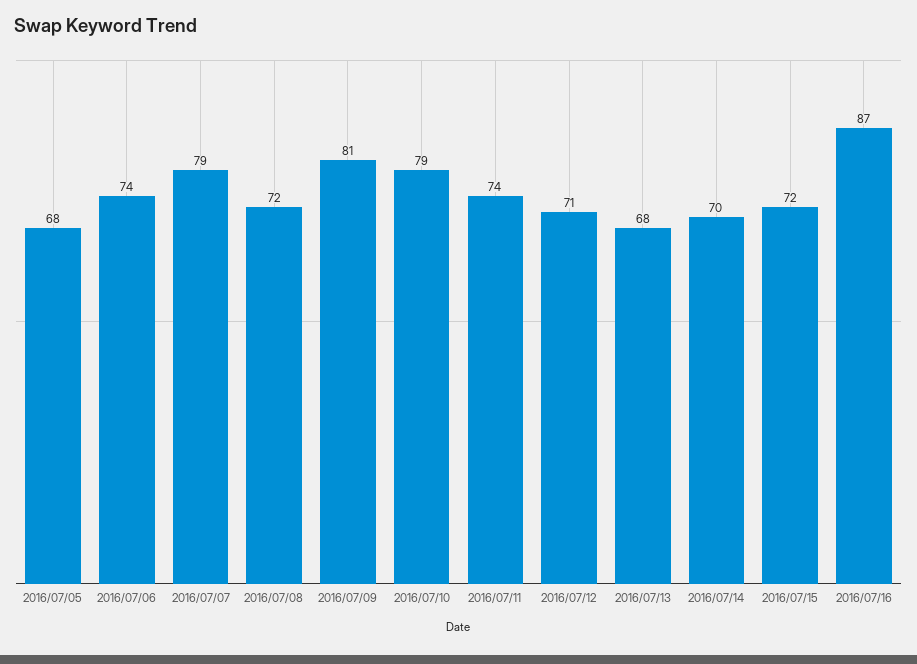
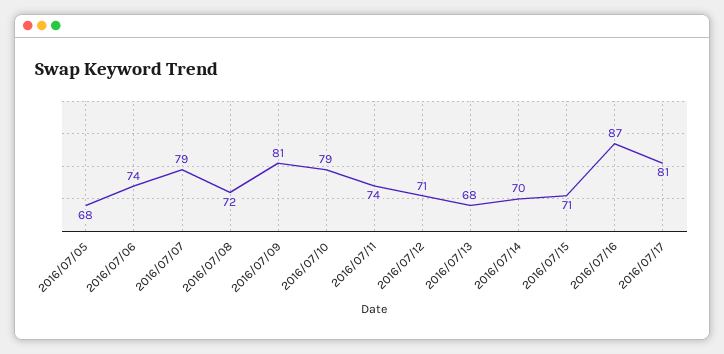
2016/07/15: 72 -> 71
2016/07/17: none -> 81

